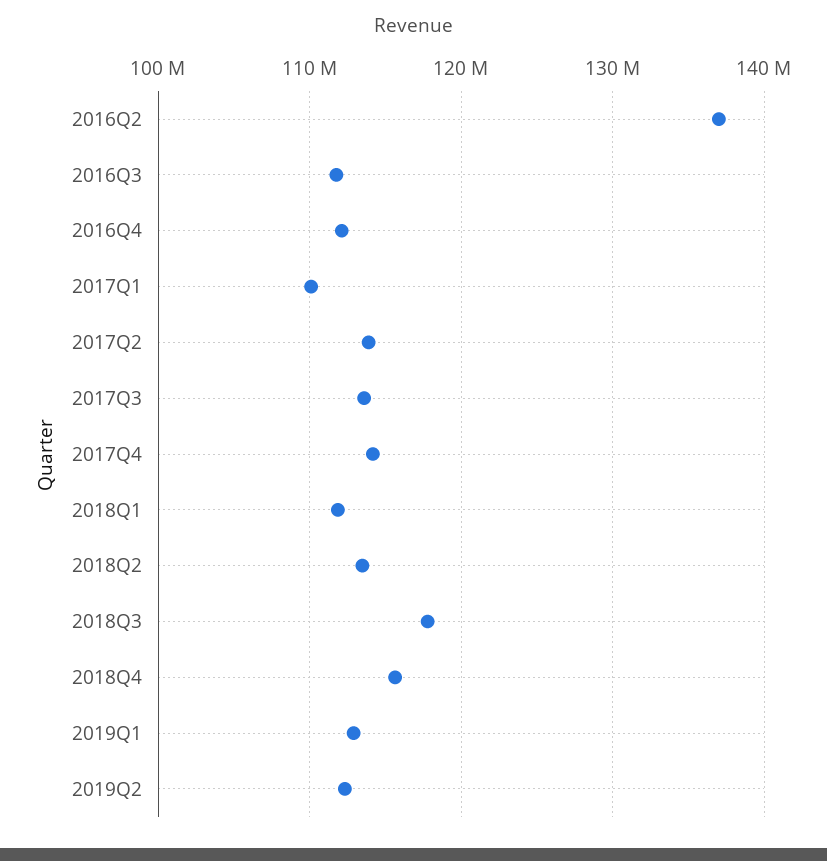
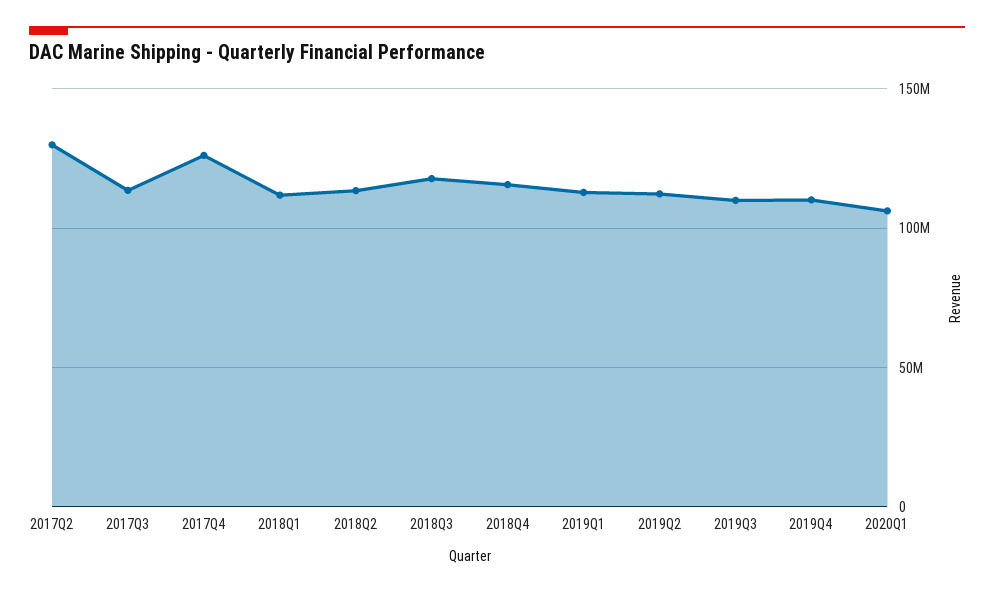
2016Q2: 137000000 -> none
2016Q3: 112000000 -> none
2016Q4: 112000000 -> none
2017Q1: 110000000 -> none
2017Q2: 114000000 -> 130000000
2017Q4: 114000000 -> 125000000
2019Q3: none -> 110000000
2019Q4: none -> 110000000
2020Q1: none -> 105000000

